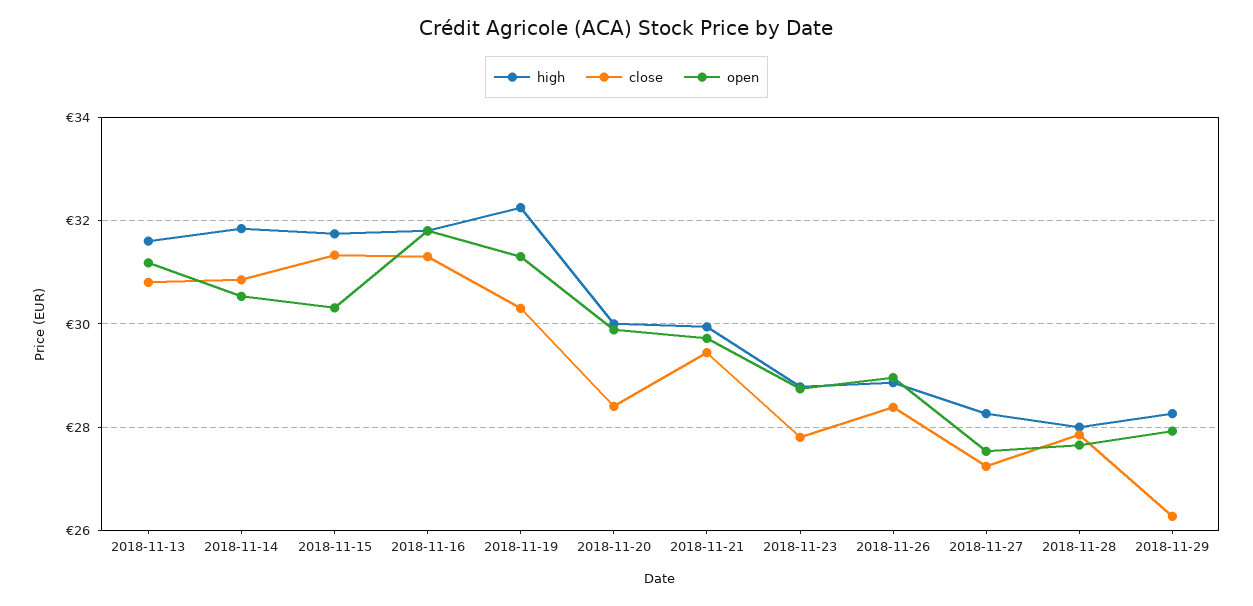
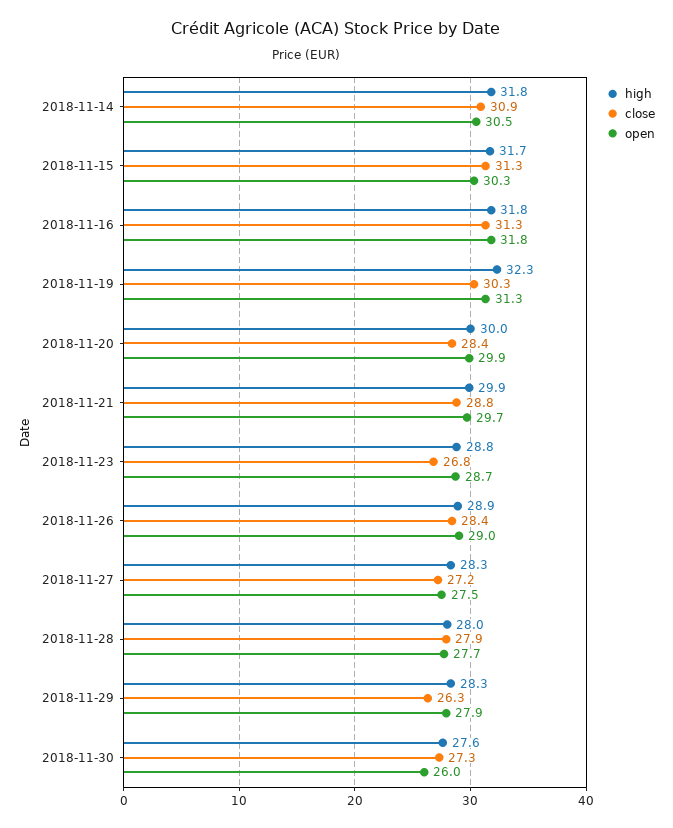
high, 2018-11-13: 31.6 -> none
close, 2018-11-13: 30.8 -> none
open, 2018-11-13: 31.2 -> none
close, 2018-11-21: 29.4 -> 28.8
close, 2018-11-23: 27.8 -> 26.8
high, 2018-11-30: none -> 27.6
close, 2018-11-30: none -> 27.3
open, 2018-11-30: none -> 26

